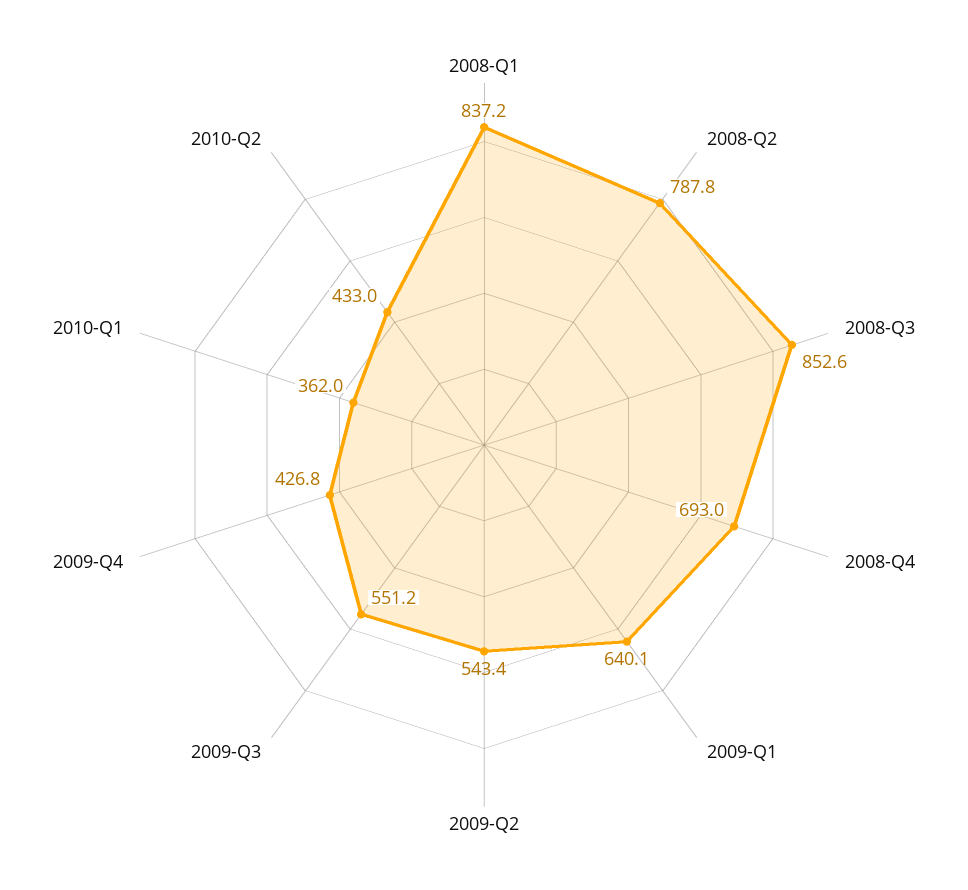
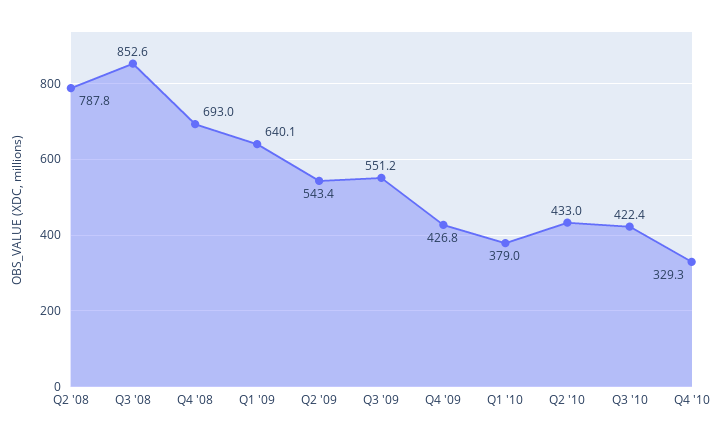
2008-Q1: 837.2 -> none
2010-Q1: 362 -> 379
Q3 '10: none -> 422.4
Q4 '10: none -> 329.3

